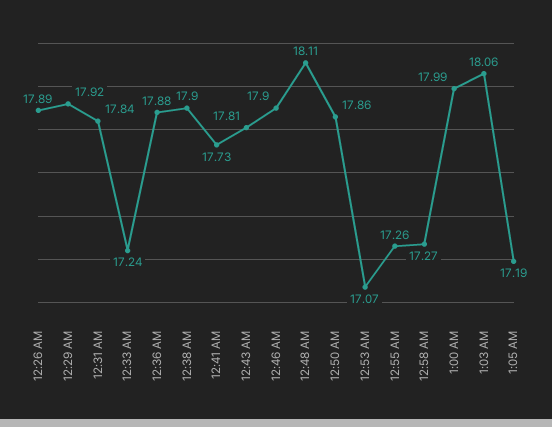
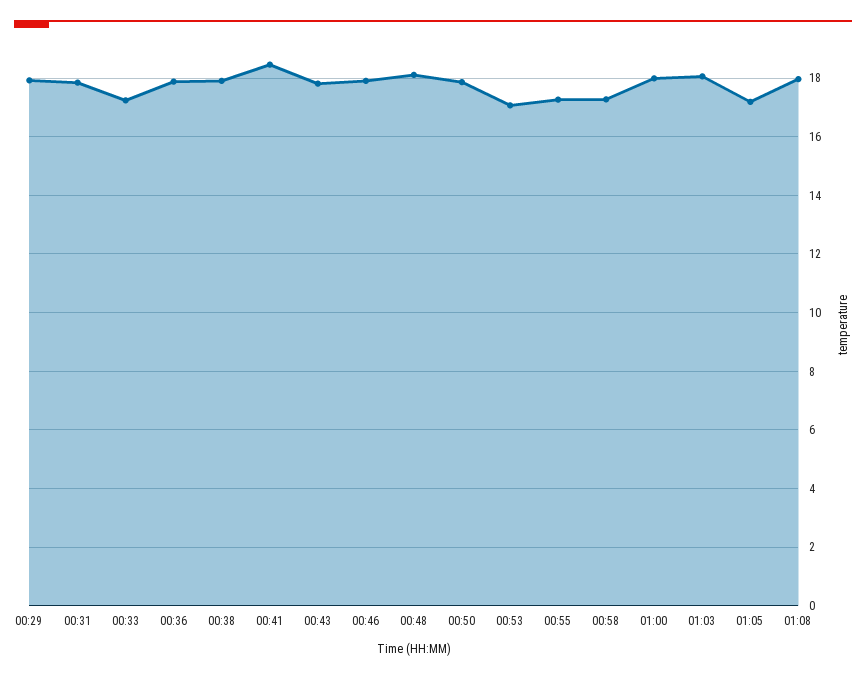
12:26 AM: 17.89 -> none
12:41 AM: 17.73 -> 18.5
01:08: none -> 18

